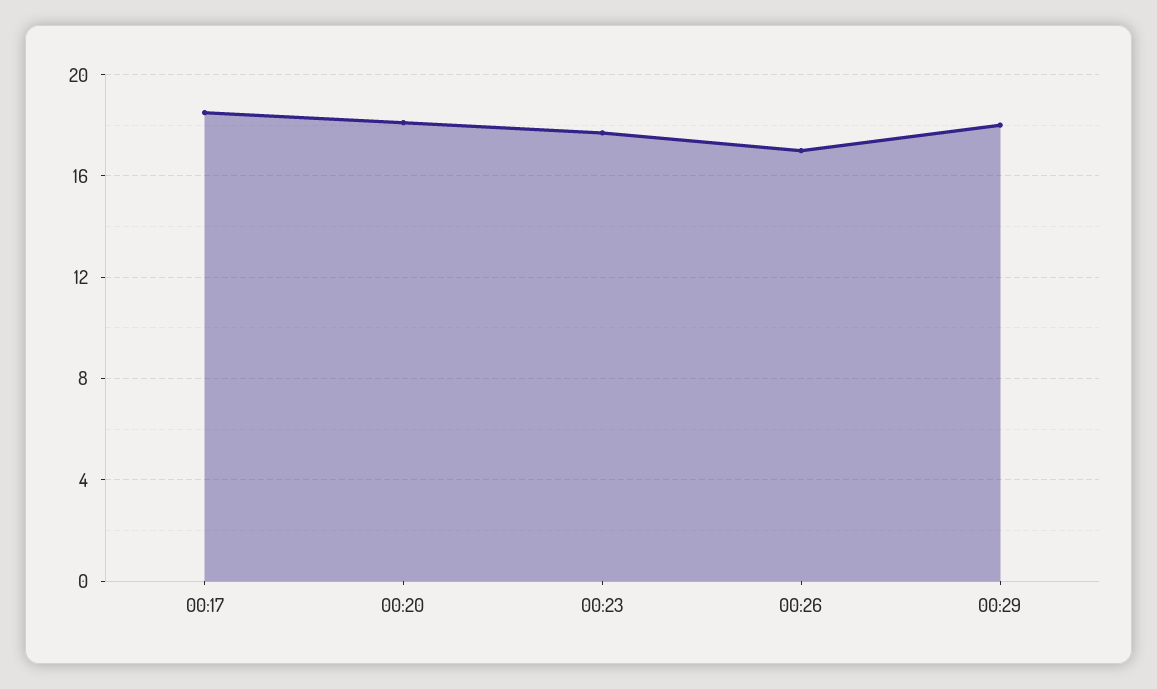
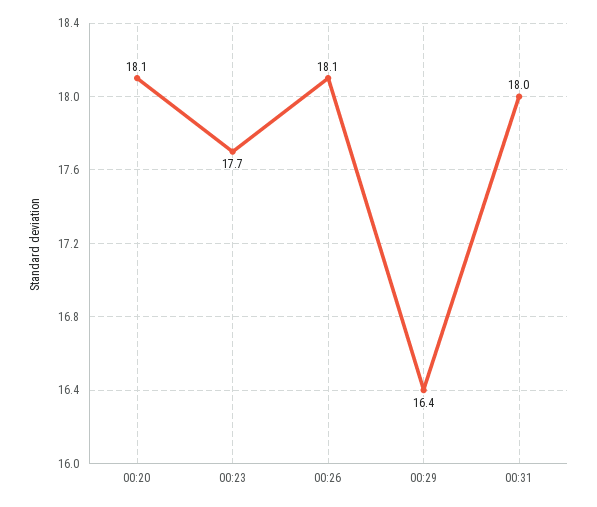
00:17: 18.5 -> none
00:26: 17 -> 18.1
00:29: 18 -> 16.4
00:31: none -> 18

